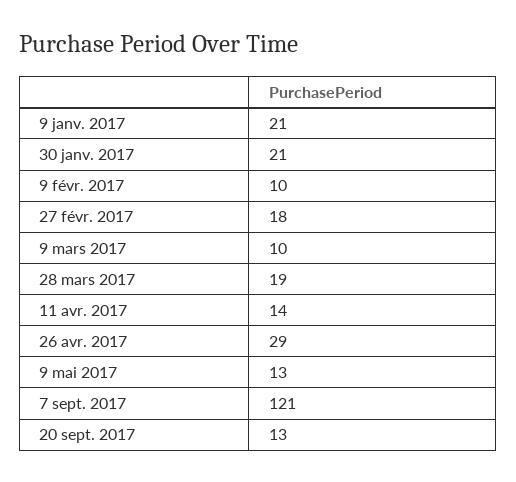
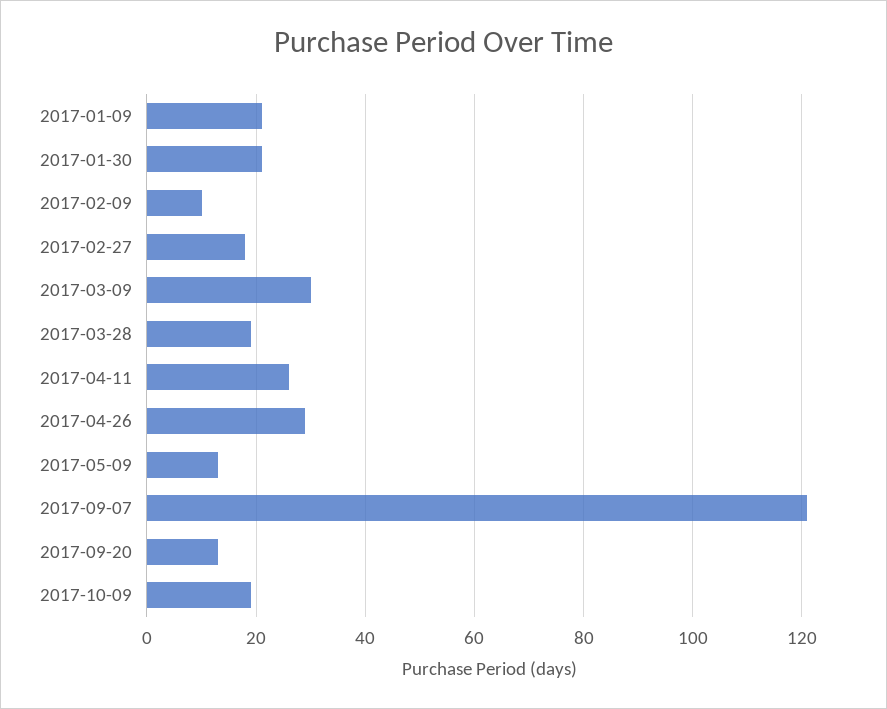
9 mars 2017: 10 -> 30
11 avr. 2017: 14 -> 25
2017-10-09: none -> 20

